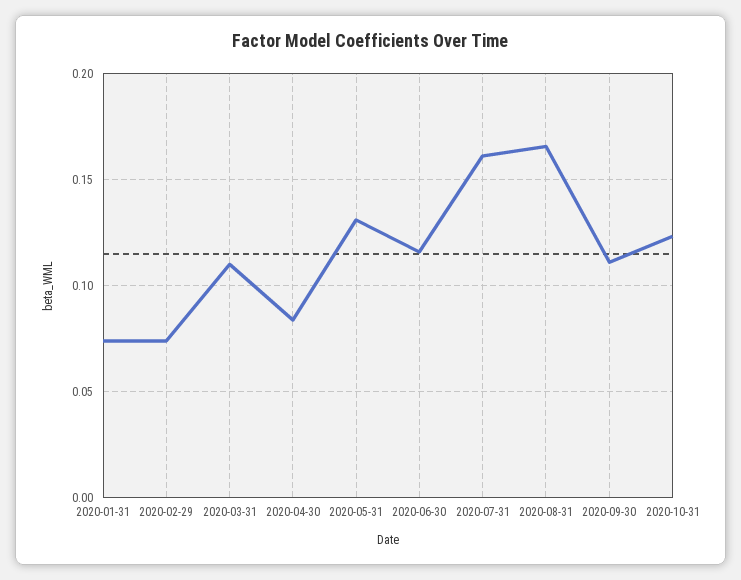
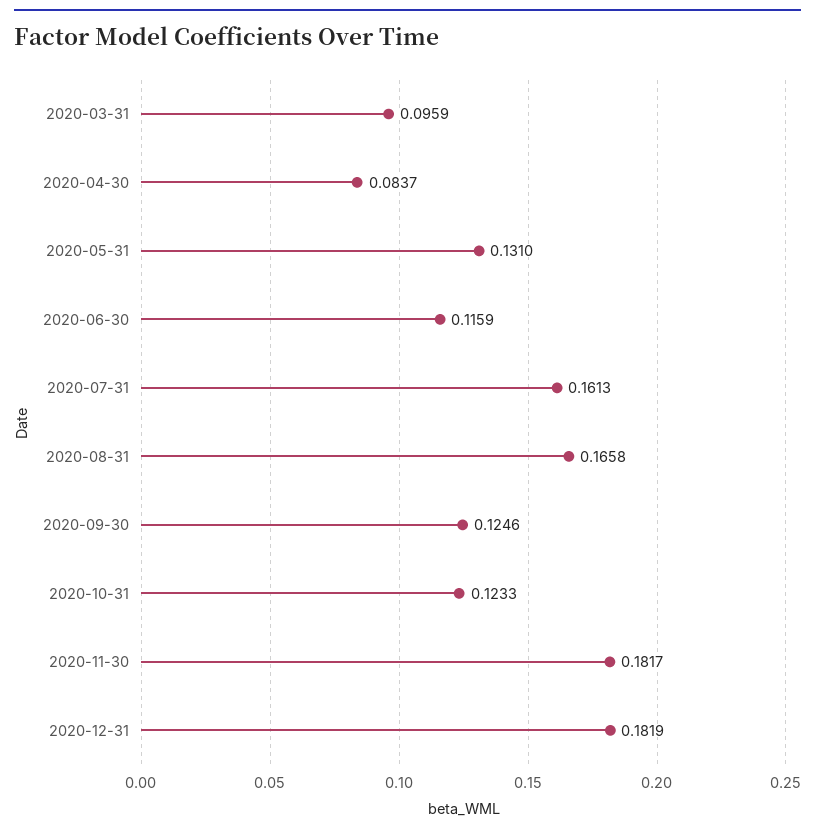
2020-01-31: 0.075 -> none
2020-02-29: 0.075 -> none
2020-03-31: 0.11 -> 0.0959
2020-09-30: 0.11 -> 0.1246
2020-11-30: none -> 0.1817
2020-12-31: none -> 0.1819

